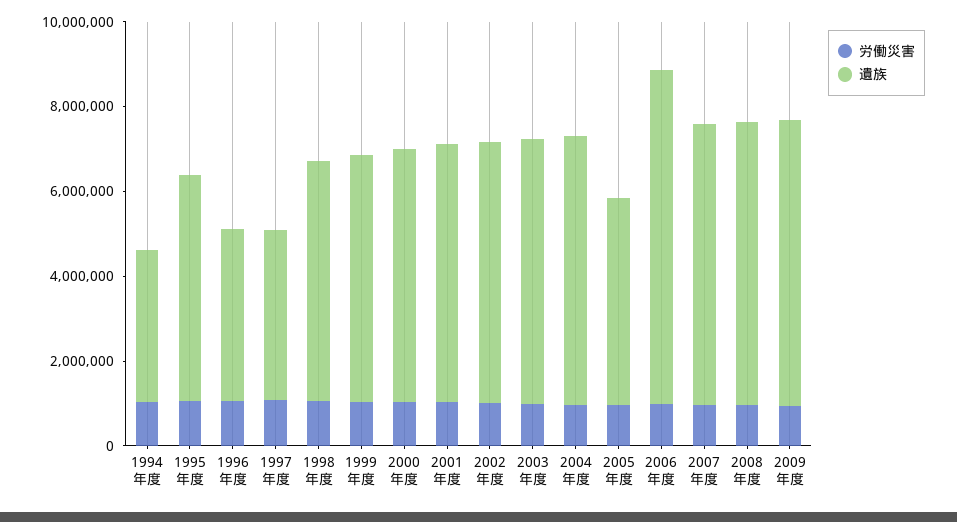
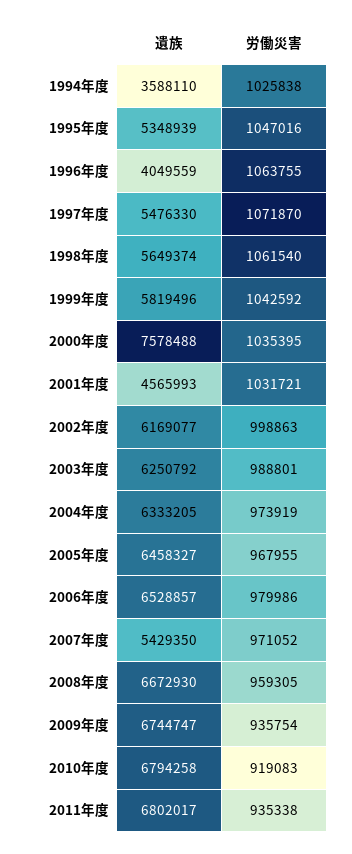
遺族, 1997年度: 4000000 -> 5476330
遺族, 2000年度: 6000000 -> 7578488
遺族, 2001年度: 6000000 -> 4565993
遺族, 2005年度: 5000000 -> 6458327
遺族, 2006年度: 8000000 -> 6528857
遺族, 2007年度: 6500000 -> 5429350
遺族, 2010年度: none -> 6794258
労働災害, 2010年度: none -> 919083
遺族, 2011年度: none -> 6802017
労働災害, 2011年度: none -> 935338

